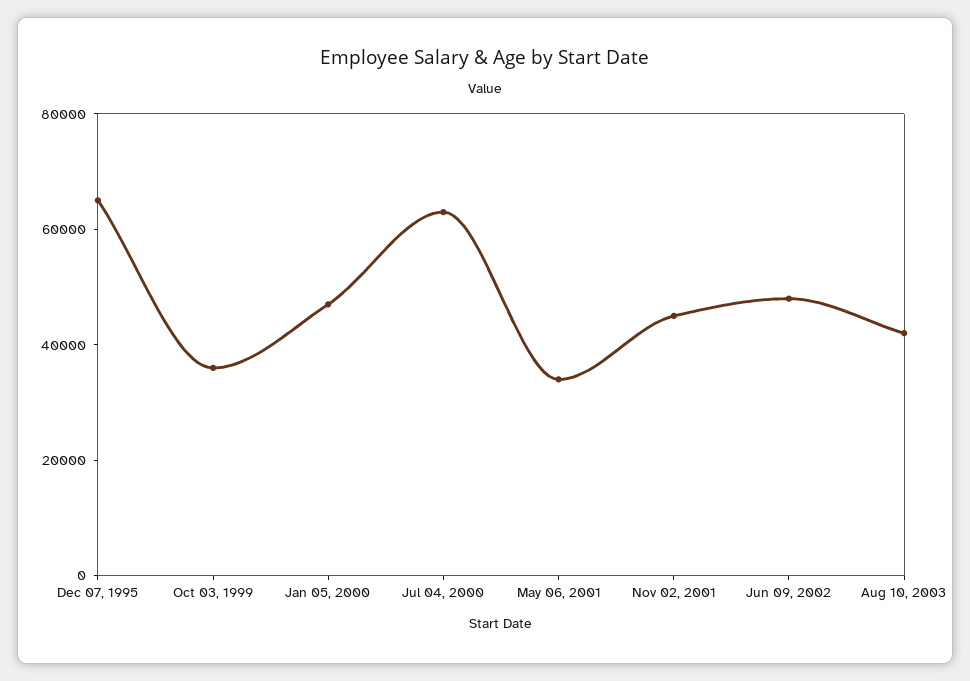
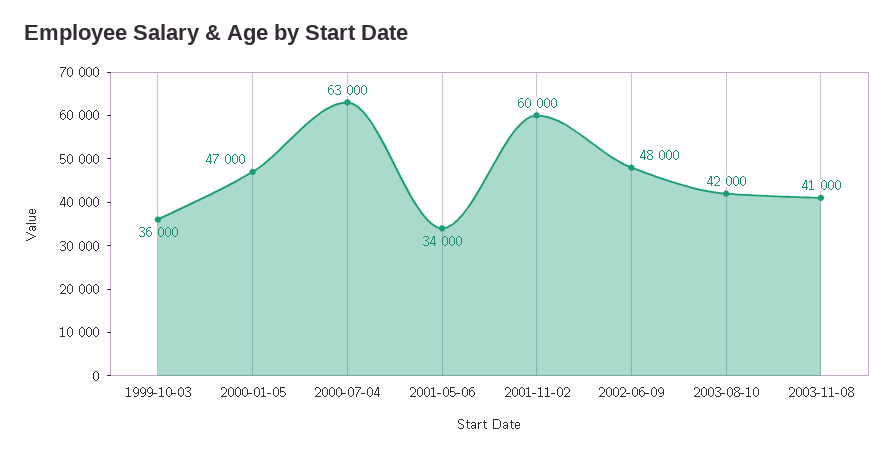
Dec 07, 1995: 65000 -> none
Nov 02, 2001: 45000 -> 60000
2003-11-08: none -> 41000

